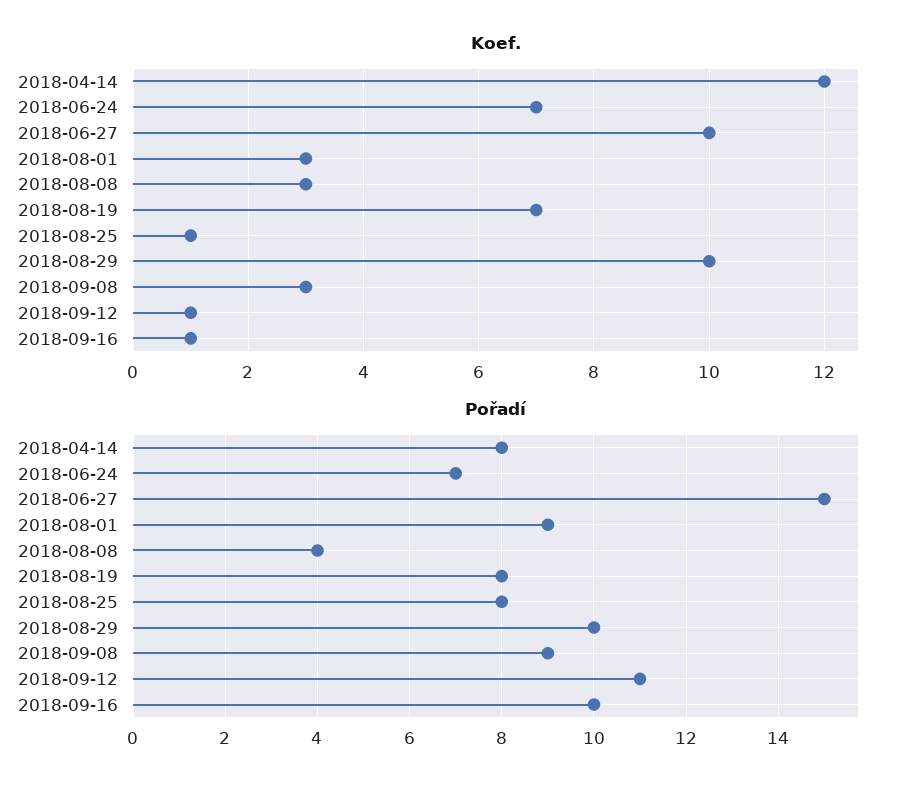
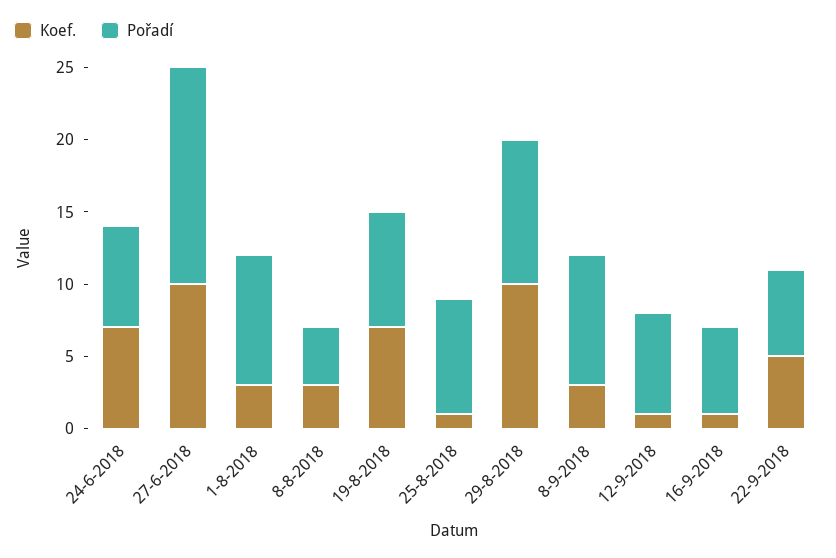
Koef., 2018-04-14: 12 -> none
Pořadí, 2018-04-14: 8 -> none
Pořadí, 2018-09-12: 11 -> 7
Pořadí, 2018-09-16: 10 -> 6
Koef., 22-9-2018: none -> 5
Pořadí, 22-9-2018: none -> 6

